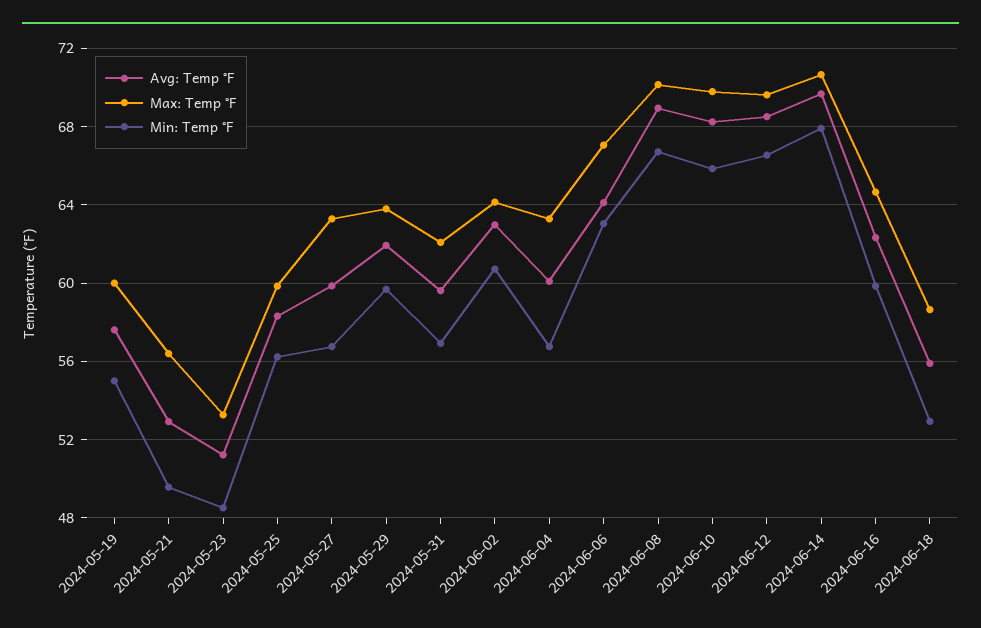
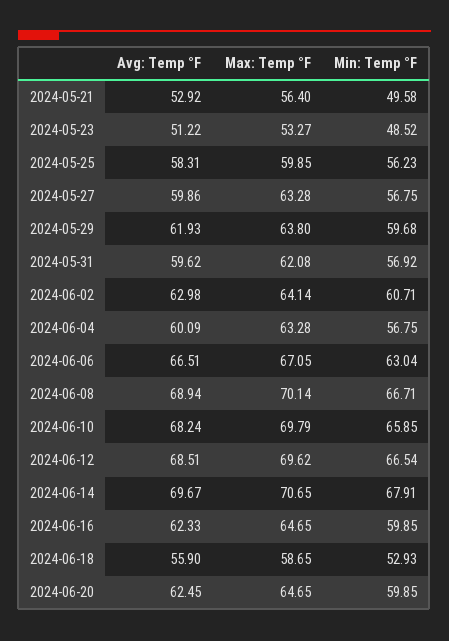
Avg: Temp °F, 2024-05-19: 57.5 -> none
Max: Temp °F, 2024-05-19: 60 -> none
Min: Temp °F, 2024-05-19: 55 -> none
Avg: Temp °F, 2024-06-06: 64 -> 66.51
Avg: Temp °F, 2024-06-20: none -> 62.45
Max: Temp °F, 2024-06-20: none -> 64.65
Min: Temp °F, 2024-06-20: none -> 59.85

